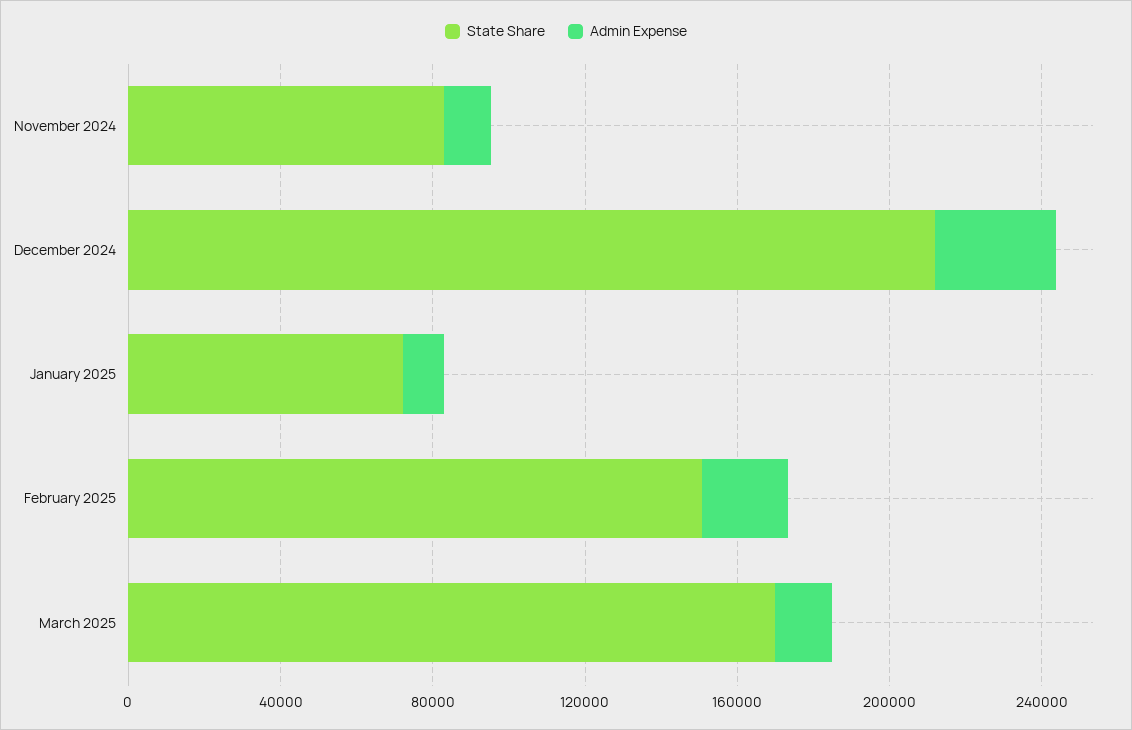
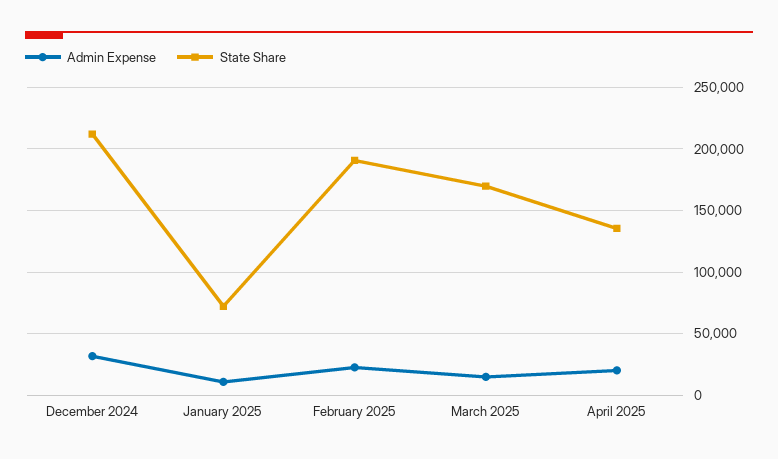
State Share, November 2024: 80000 -> none
Admin Expense, November 2024: 10000 -> none
State Share, February 2025: 150000 -> 190000
Admin Expense, April 2025: none -> 20000
State Share, April 2025: none -> 135000

